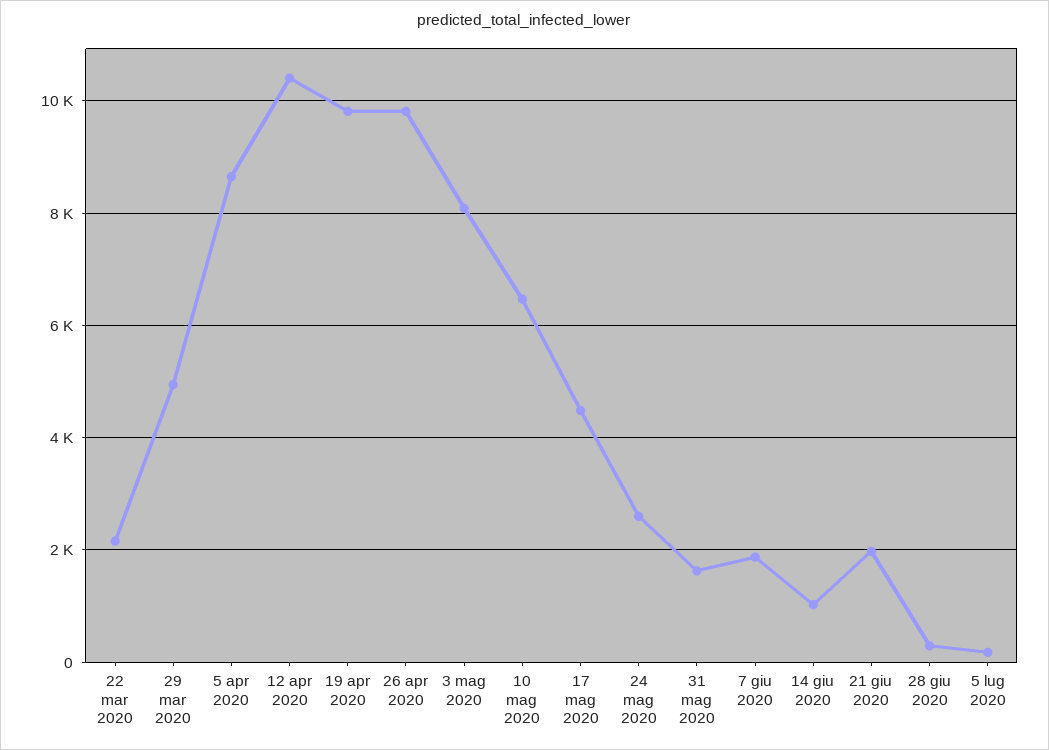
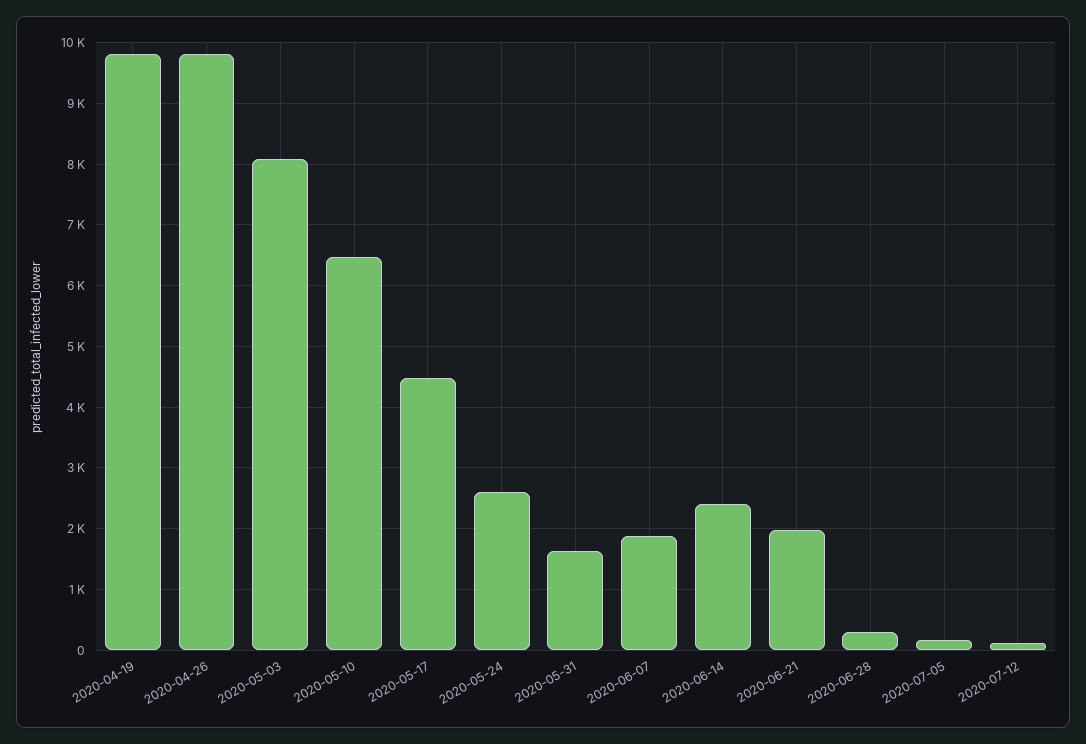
22 mar 2020: 2200 -> none
29 mar 2020: 5000 -> none
5 apr 2020: 8600 -> none
12 apr 2020: 10400 -> none
14 giu 2020: 1000 -> 2400
2020-07-12: none -> 100

